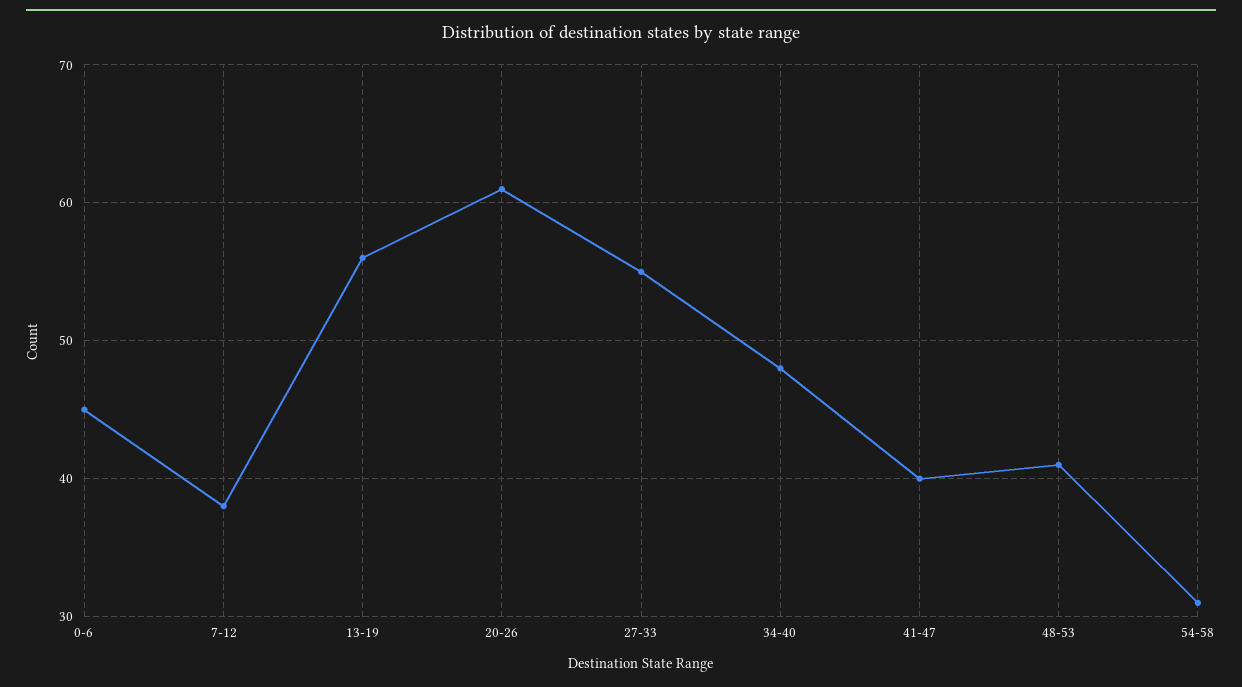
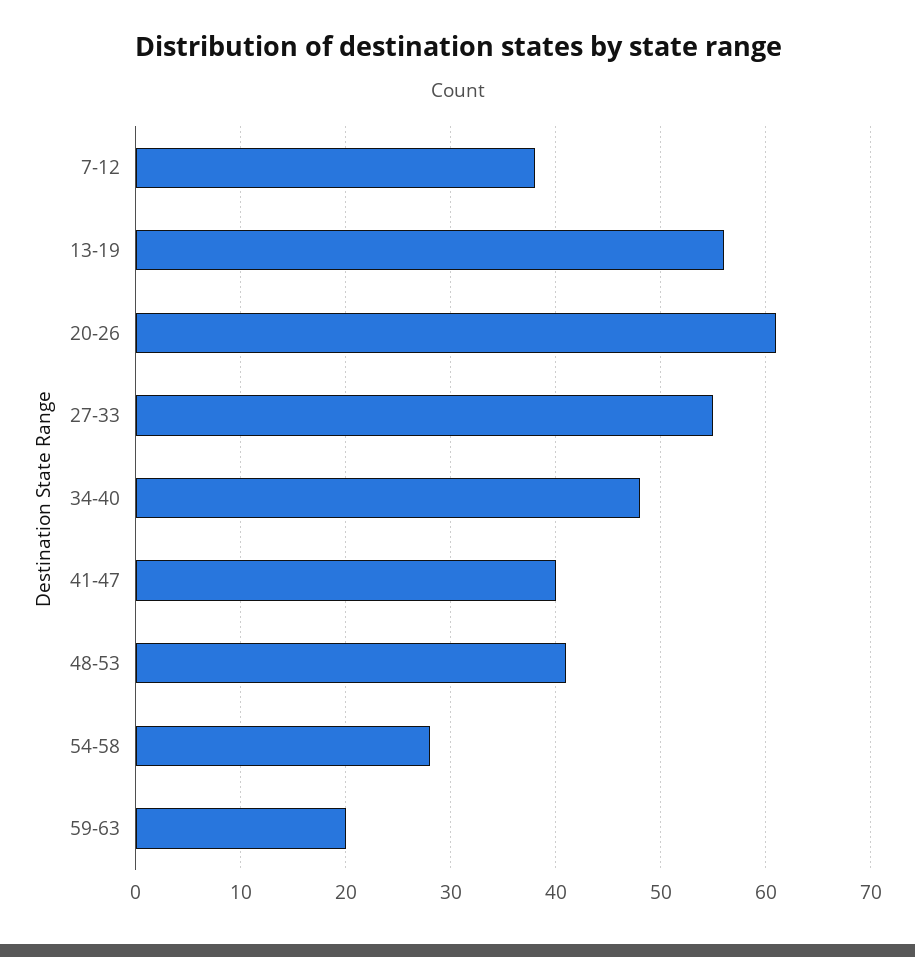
0-6: 45 -> none
54-58: 31 -> 28
59-63: none -> 20

